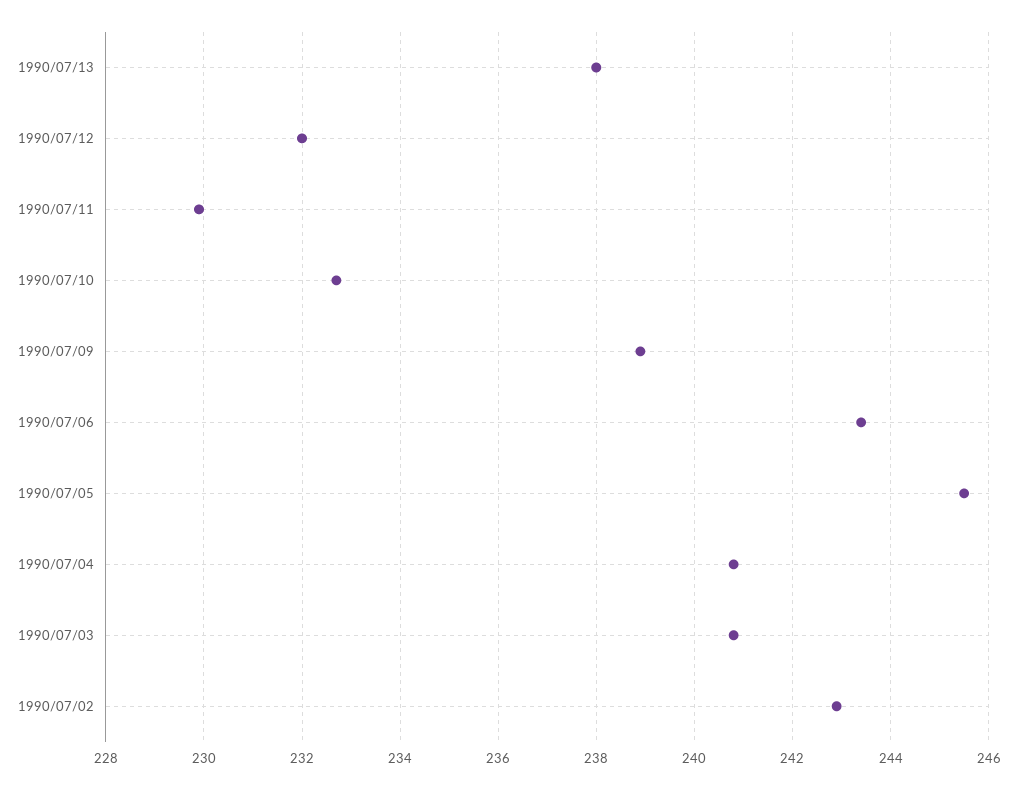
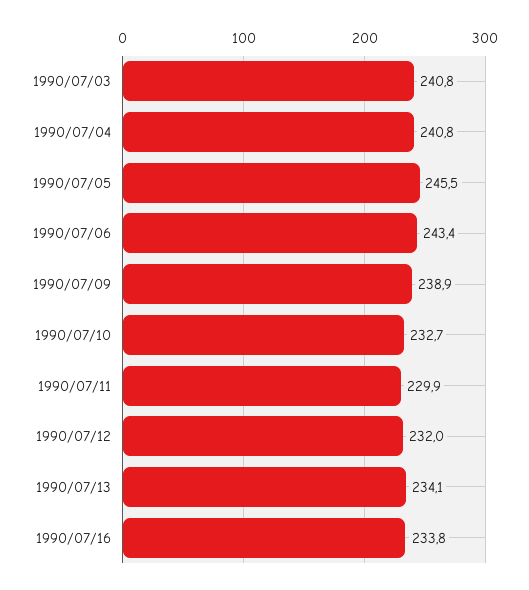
1990/07/13: 238 -> 234.1
1990/07/02: 243 -> none
1990/07/16: none -> 233.8

